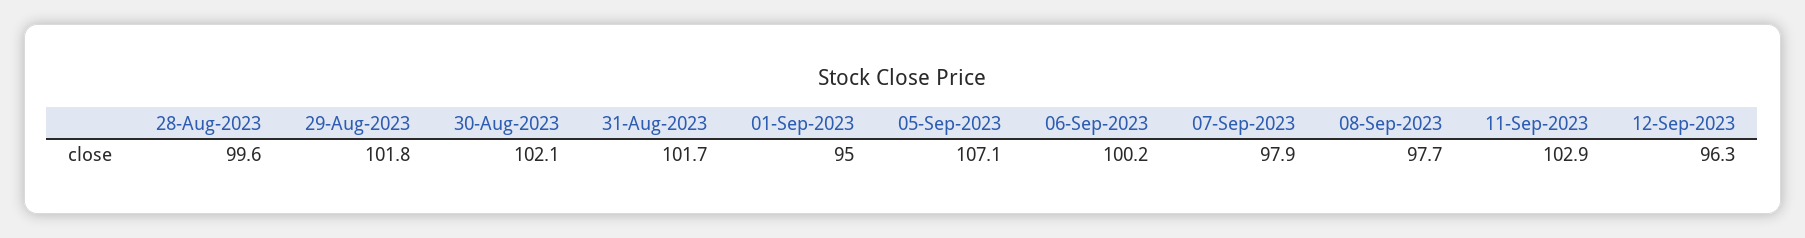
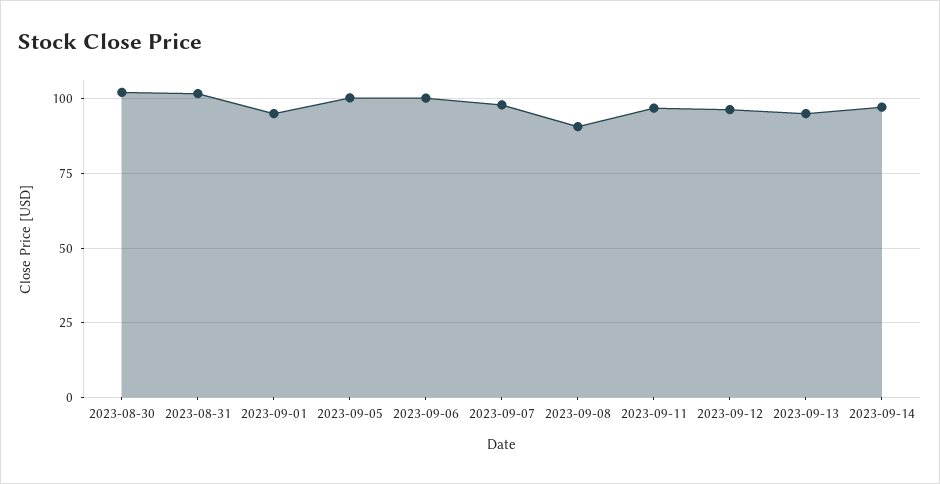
28-Aug-2023: 99.6 -> none
29-Aug-2023: 101.8 -> none
05-Sep-2023: 107.1 -> 100
08-Sep-2023: 97.7 -> 90
11-Sep-2023: 102.9 -> 97.5
2023-09-13: none -> 95
2023-09-14: none -> 97.5

